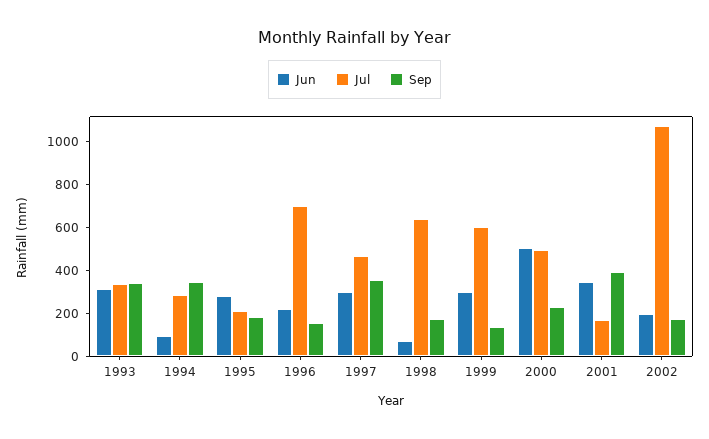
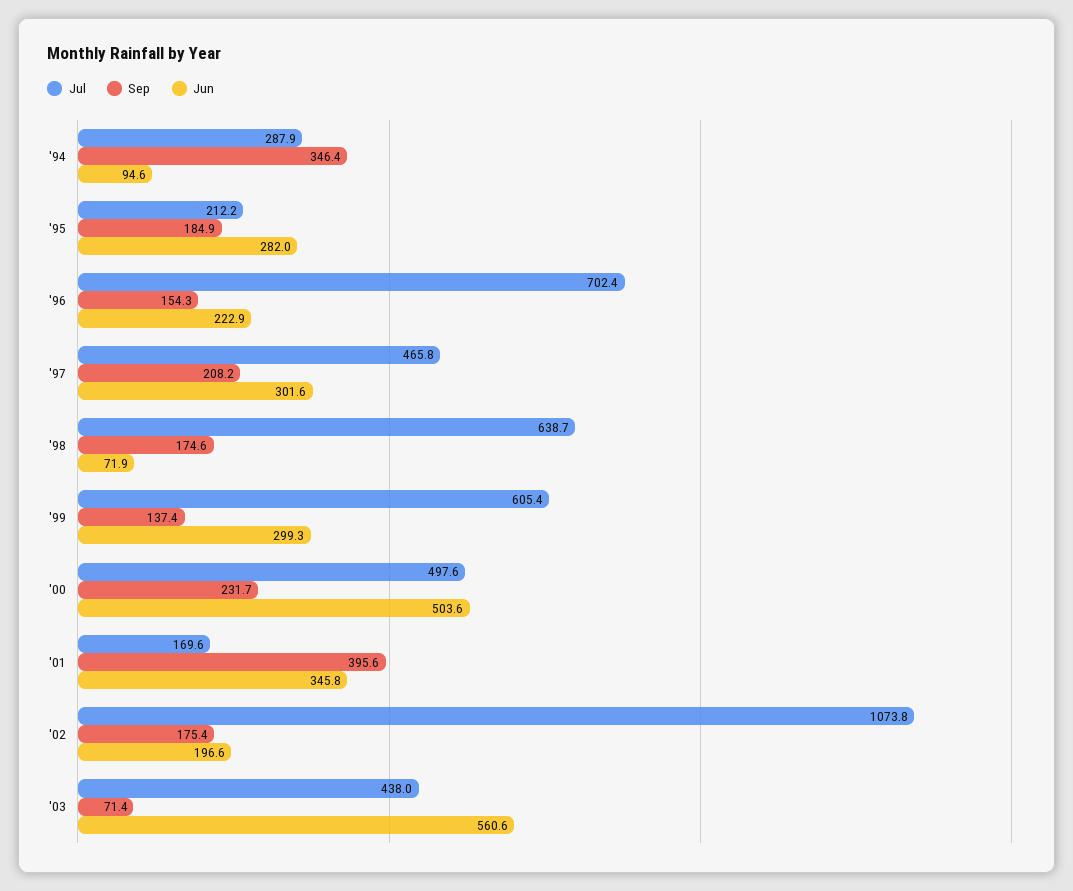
Jun, 1993: 300 -> none
Jul, 1993: 350 -> none
Sep, 1993: 350 -> none
Sep, 1997: 350 -> 208.2
Jul, '03: none -> 438
Sep, '03: none -> 71.4
Jun, '03: none -> 560.6

